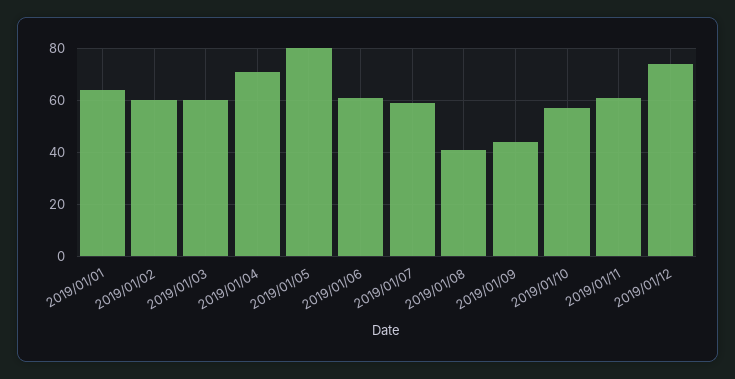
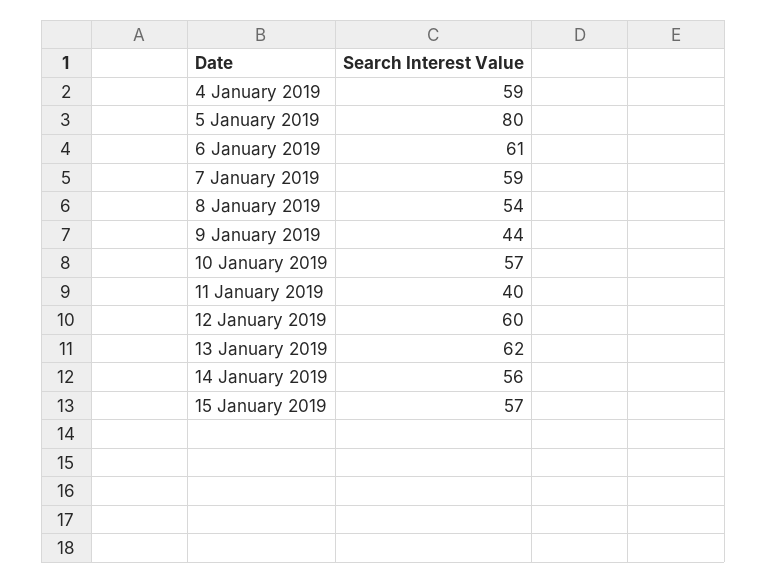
2019/01/01: 65 -> none
2019/01/02: 60 -> none
2019/01/03: 60 -> none
2019/01/04: 70 -> 59
2019/01/08: 40 -> 54
2019/01/11: 60 -> 40
2019/01/12: 75 -> 60
13 January 2019: none -> 62
14 January 2019: none -> 56
15 January 2019: none -> 57

